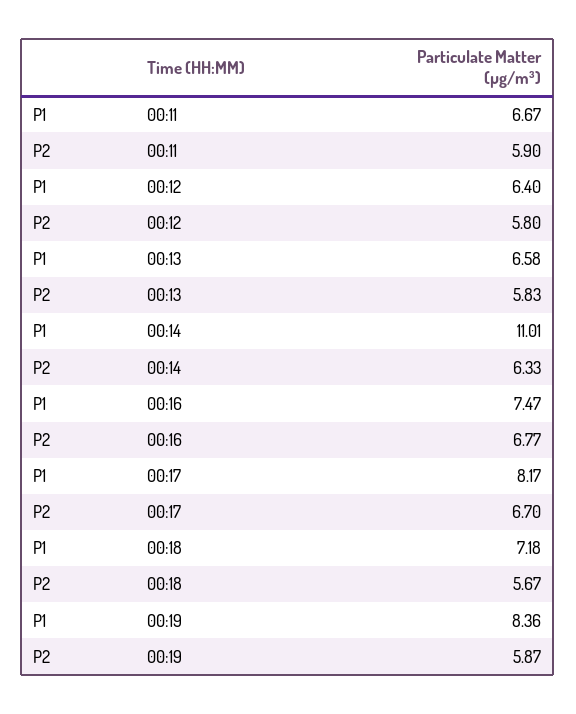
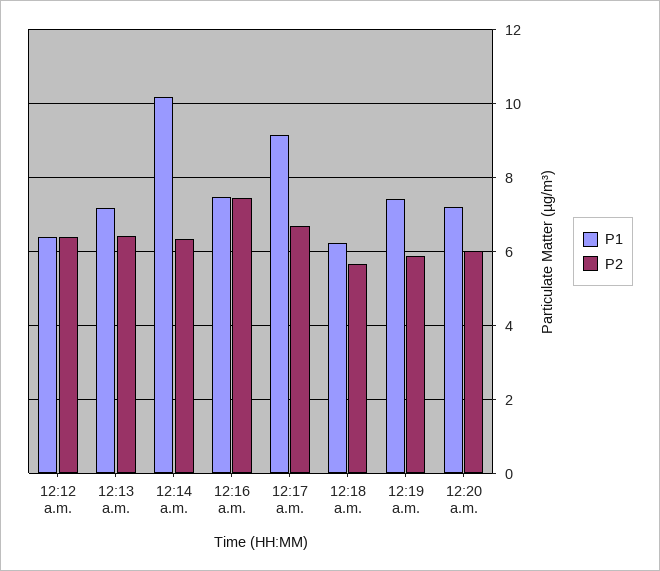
P1, 00:11: 6.67 -> none
P2, 00:11: 5.9 -> none
P2, 00:12: 5.8 -> 6.4
P1, 00:13: 6.58 -> 7.2
P2, 00:13: 5.83 -> 6.4
P1, 00:14: 11.01 -> 10.2
P2, 00:16: 6.77 -> 7.4
P1, 00:17: 8.17 -> 9.2
P1, 00:18: 7.18 -> 6.2
P1, 00:19: 8.36 -> 7.4
P1, 12:20 a.m.: none -> 7.2
P2, 12:20 a.m.: none -> 6

